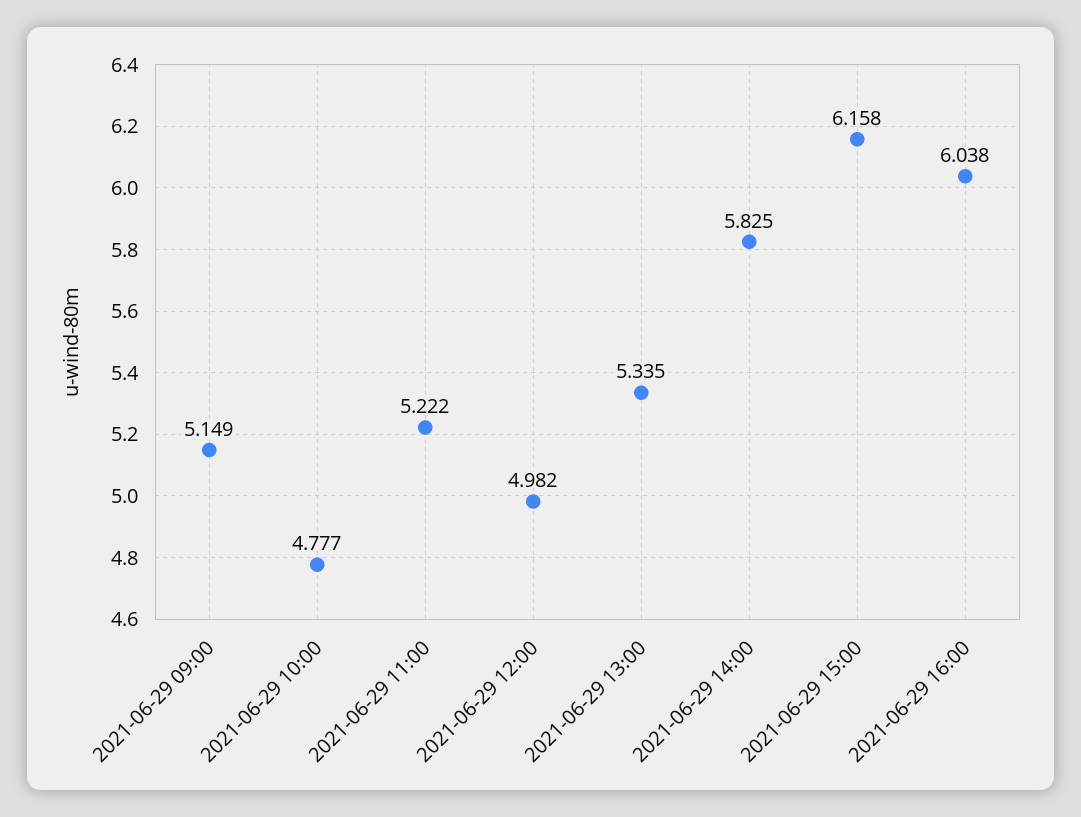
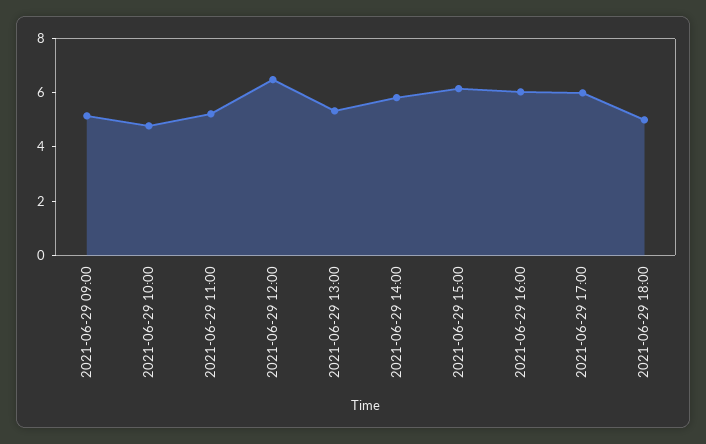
2021-06-29 12:00: 4.982 -> 6.5
2021-06-29 17:00: none -> 6
2021-06-29 18:00: none -> 5

